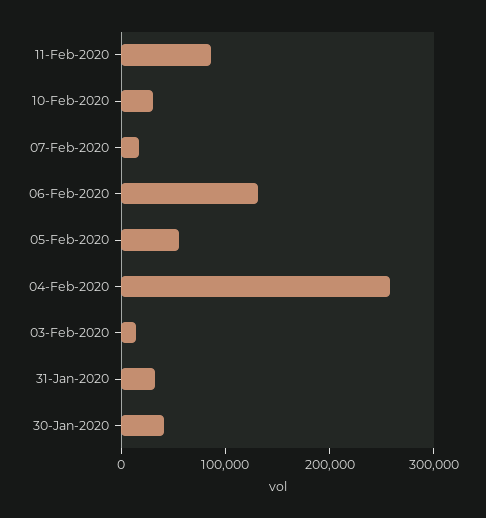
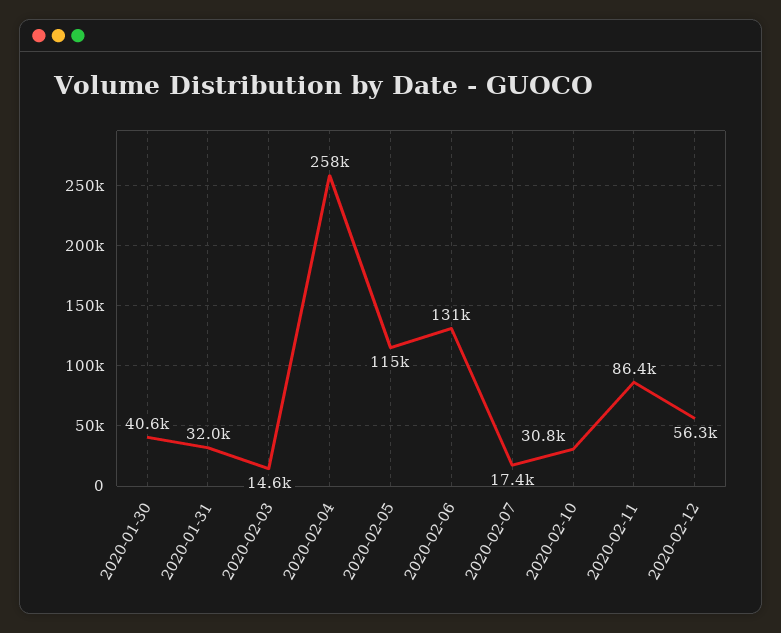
05-Feb-2020: 60000 -> 115000
2020-02-12: none -> 56300

